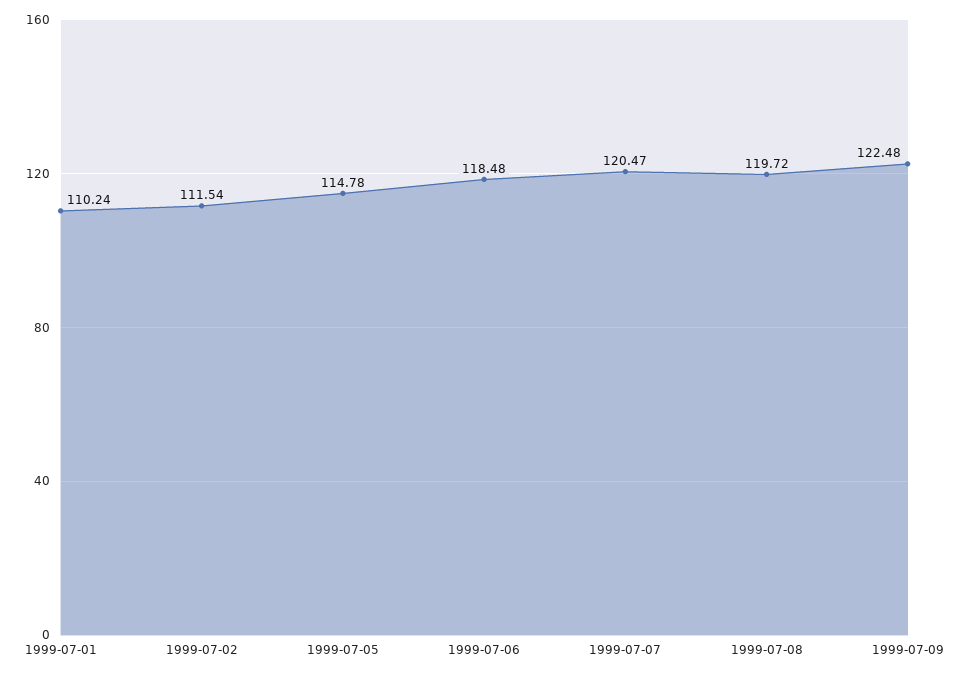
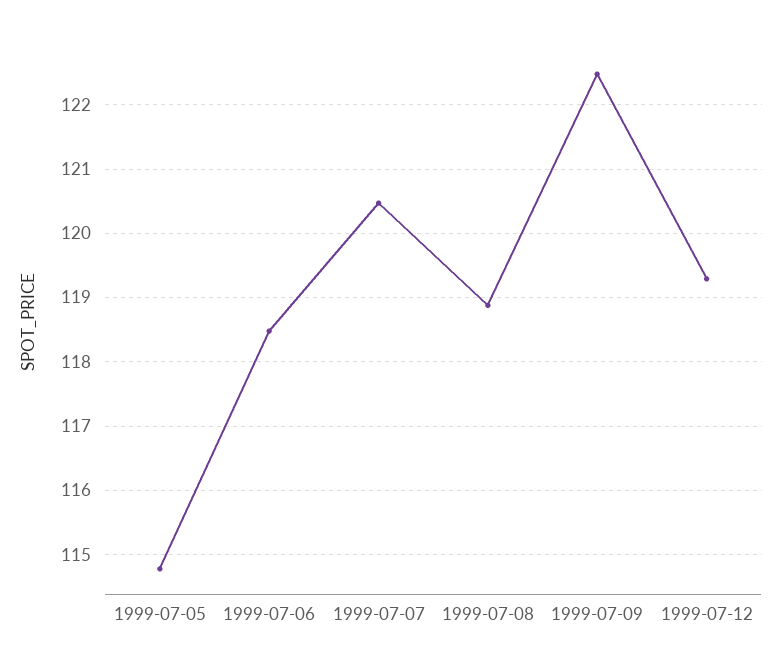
1999-07-01: 110.24 -> none
1999-07-02: 111.54 -> none
1999-07-08: 119.72 -> 118.9
1999-07-12: none -> 119.3

